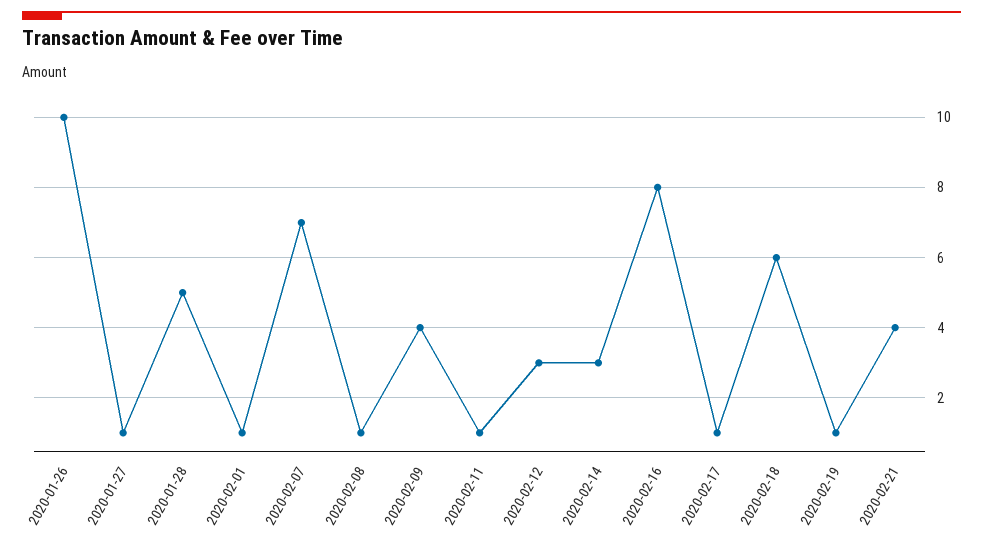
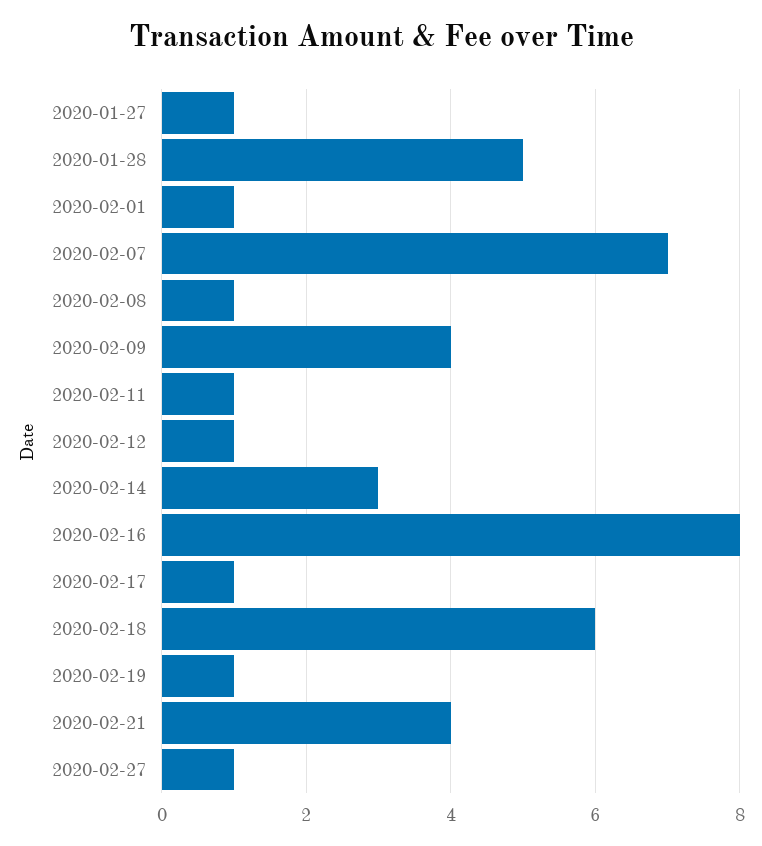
2020-01-26: 10 -> none
2020-02-12: 3 -> 1
2020-02-27: none -> 1

